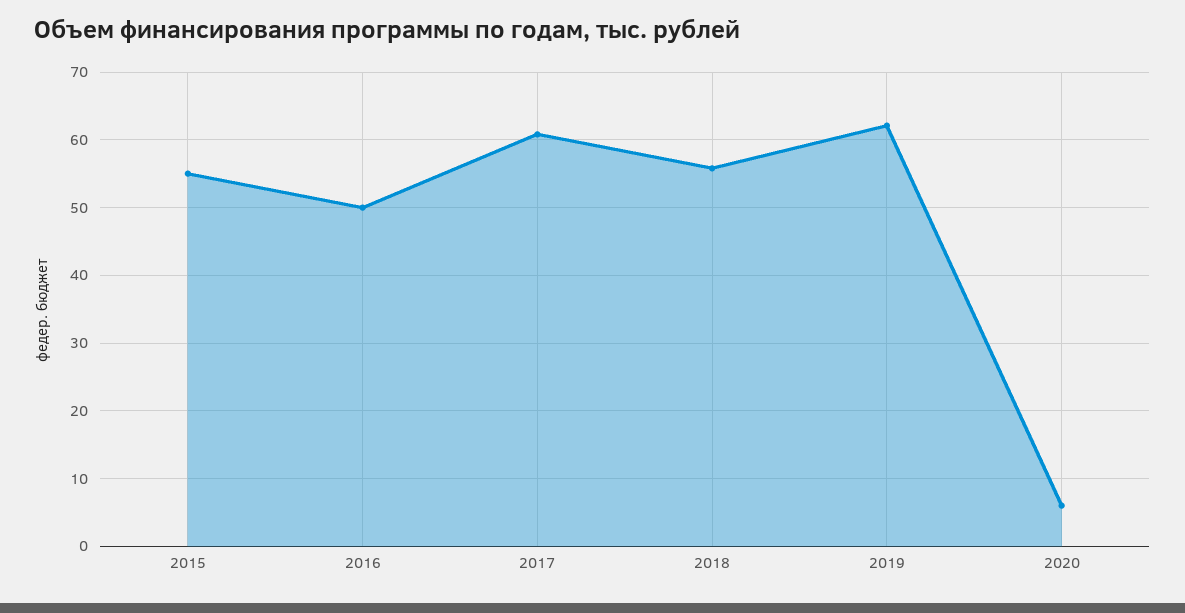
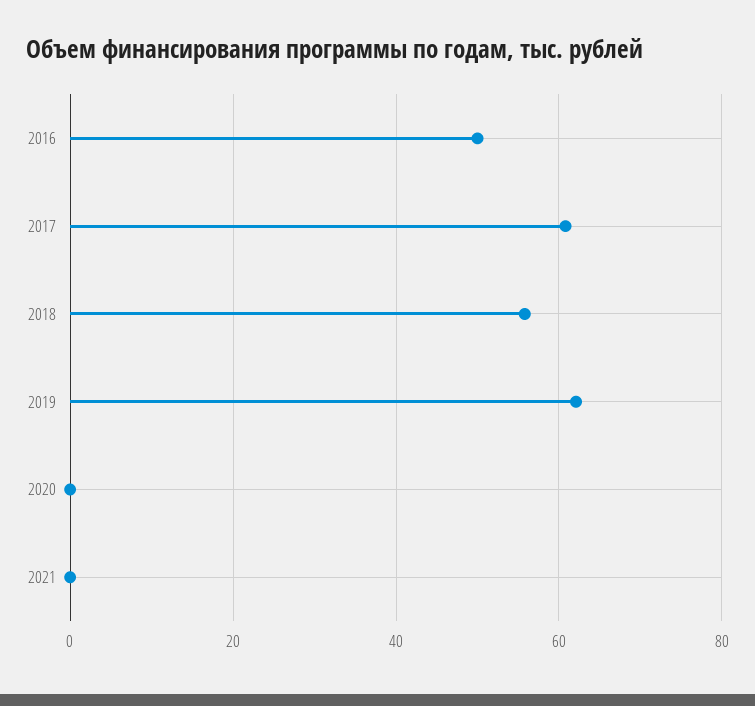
2015: 55 -> none
2020: 6 -> 0
2021: none -> 0

